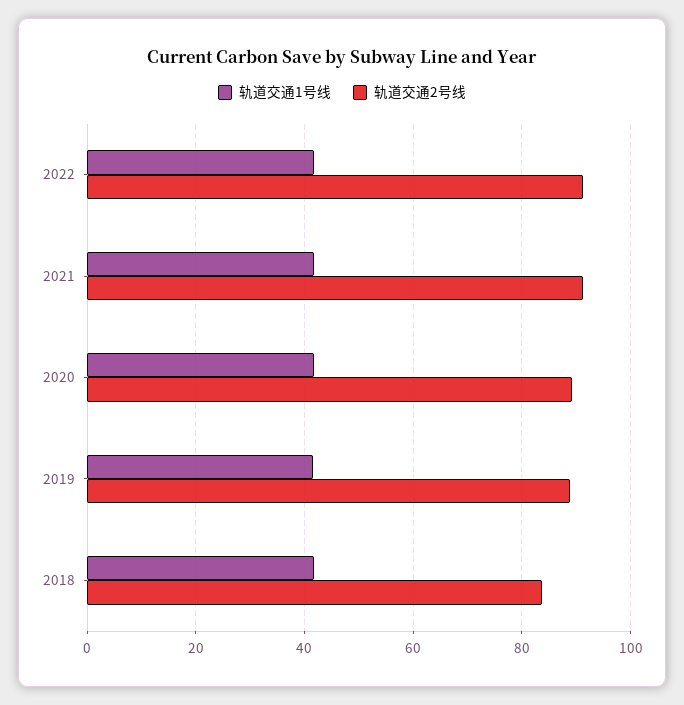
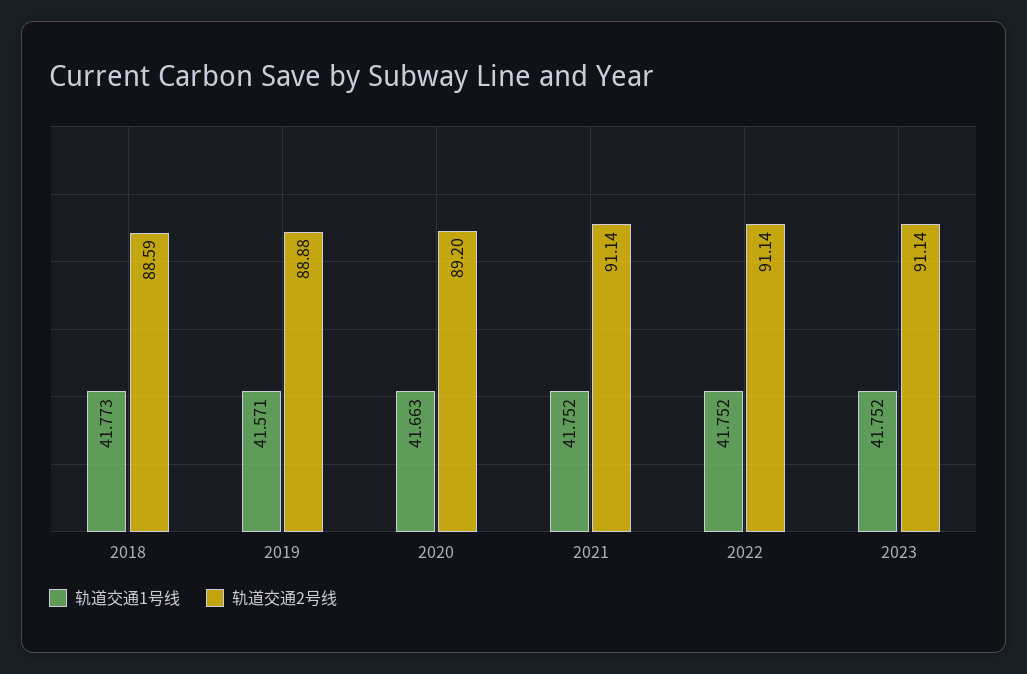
轨道交通2号线, 2018: 84 -> 88.59
轨道交通1号线, 2023: none -> 41.752
轨道交通2号线, 2023: none -> 91.14

